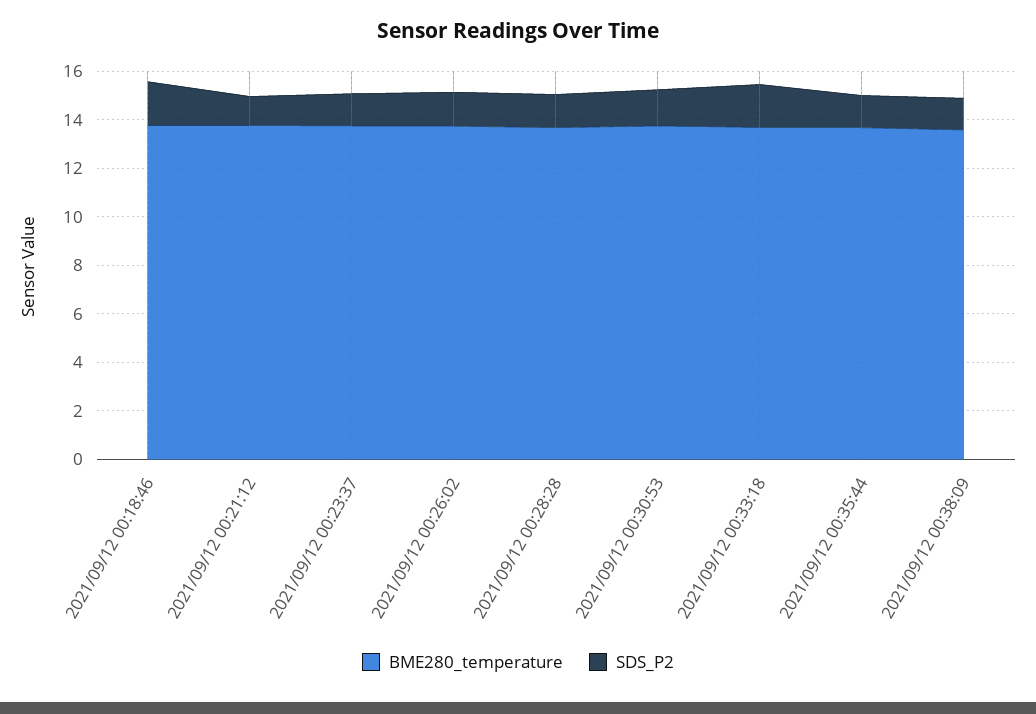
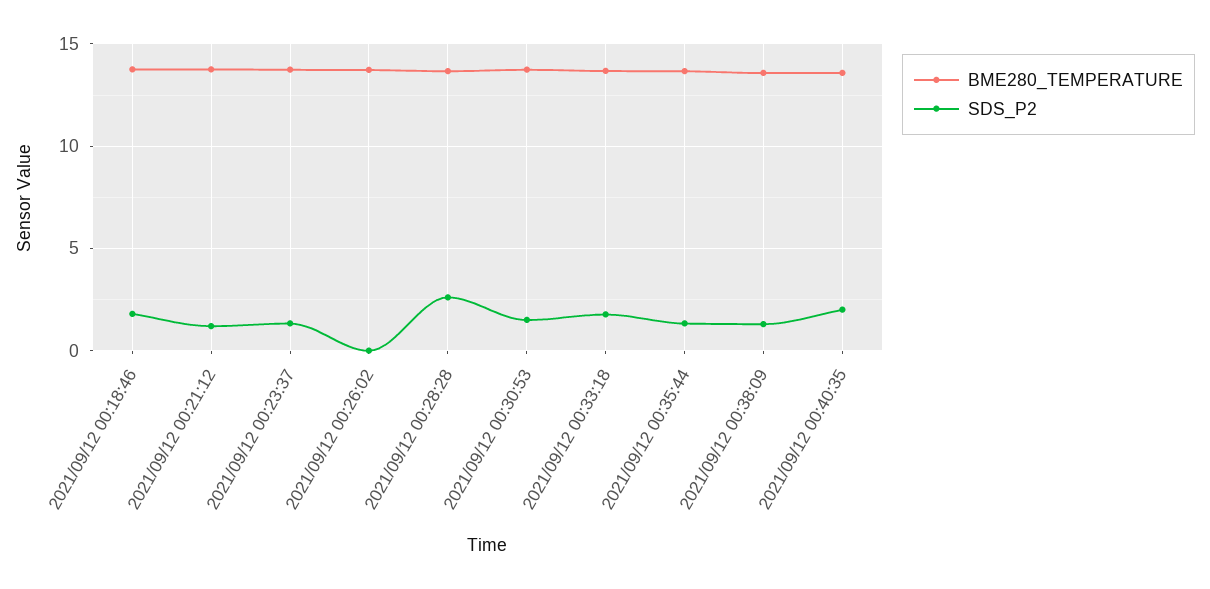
SDS_P2, 2021/09/12 00:26:02: 1.5 -> 0
SDS_P2, 2021/09/12 00:28:28: 1.5 -> 2.5
BME280_temperature, 2021/09/12 00:40:35: none -> 13.5
SDS_P2, 2021/09/12 00:40:35: none -> 2

